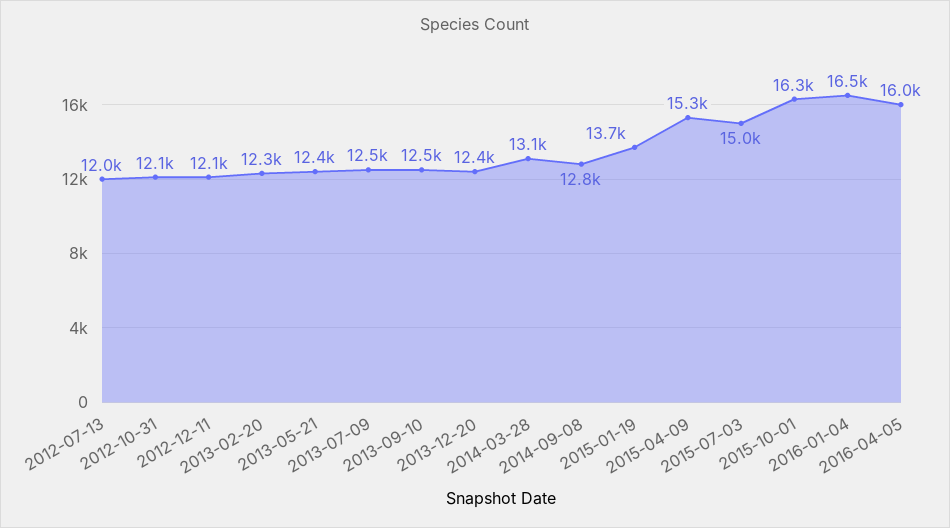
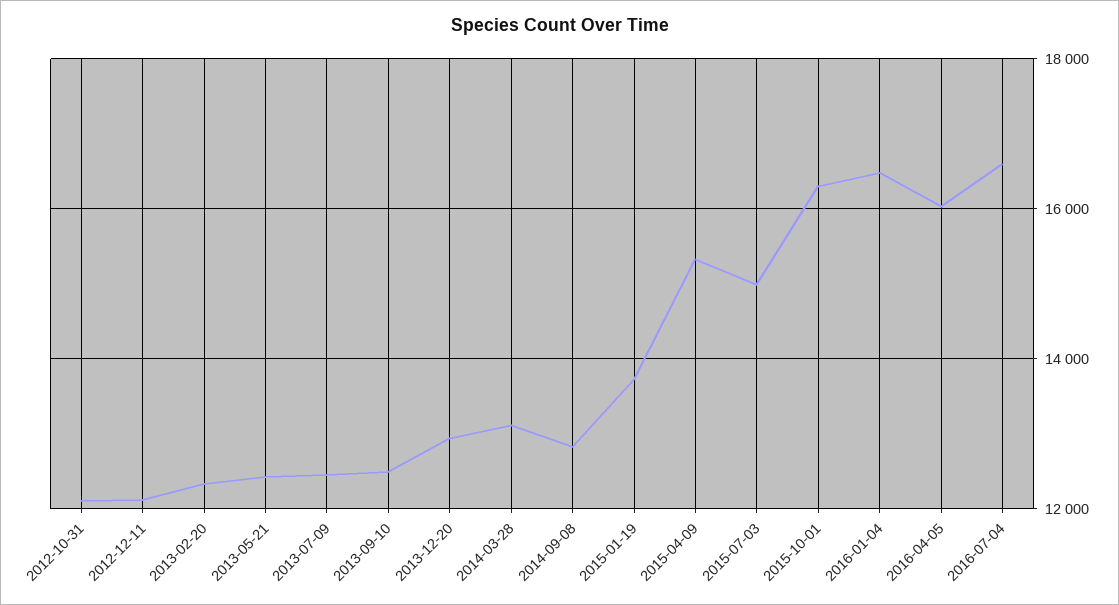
2012-07-13: 12000 -> none
2013-12-20: 12400 -> 13000
2016-07-04: none -> 16600

